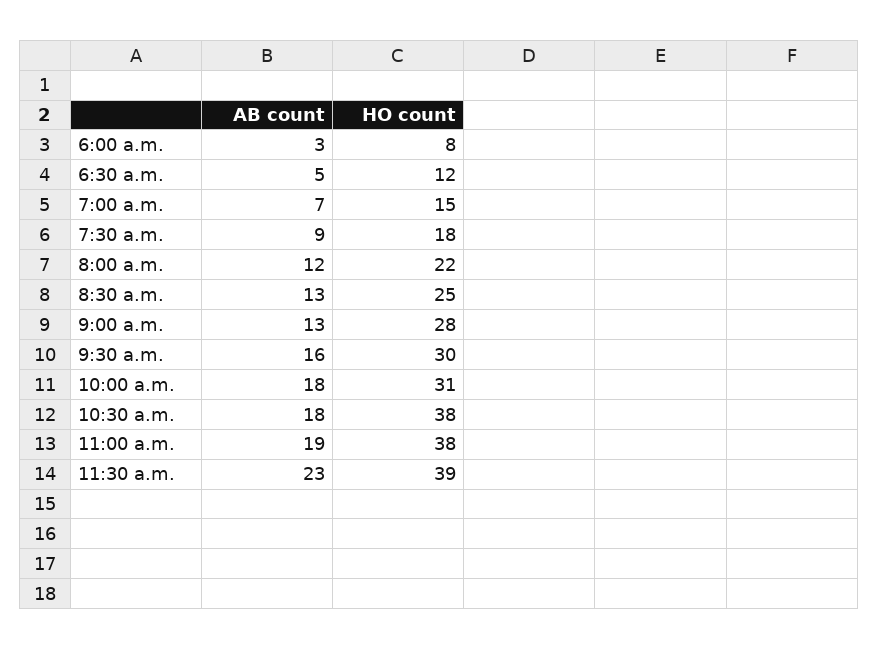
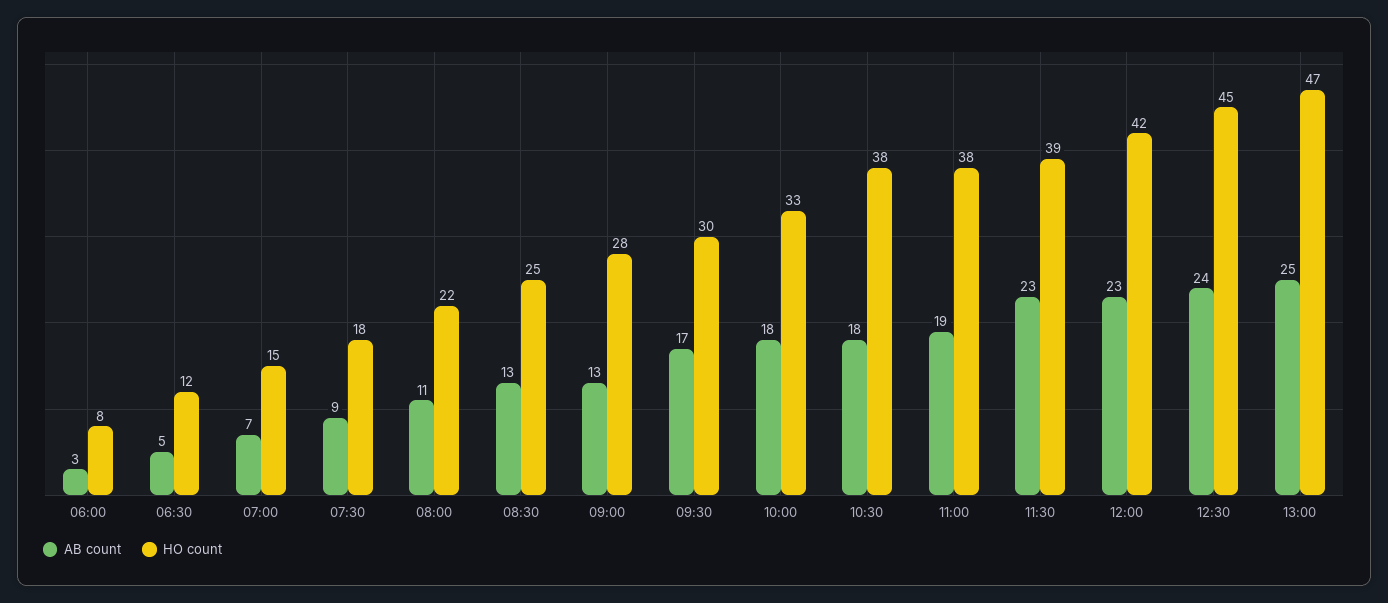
AB count, 8:00 a.m.: 12 -> 11
AB count, 9:30 a.m.: 16 -> 17
HO count, 10:00 a.m.: 31 -> 33
AB count, 12:00: none -> 23
HO count, 12:00: none -> 42
AB count, 12:30: none -> 24
HO count, 12:30: none -> 45
AB count, 13:00: none -> 25
HO count, 13:00: none -> 47

